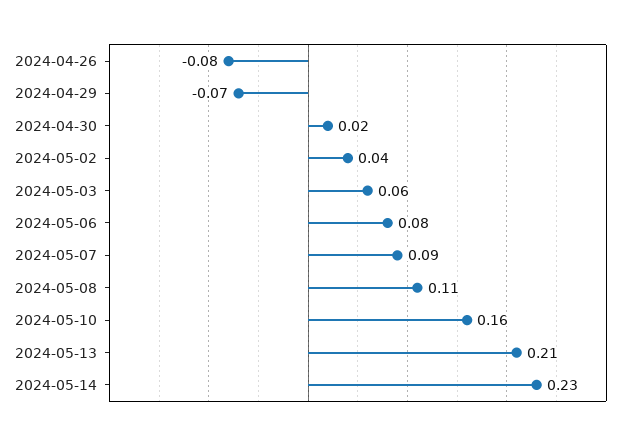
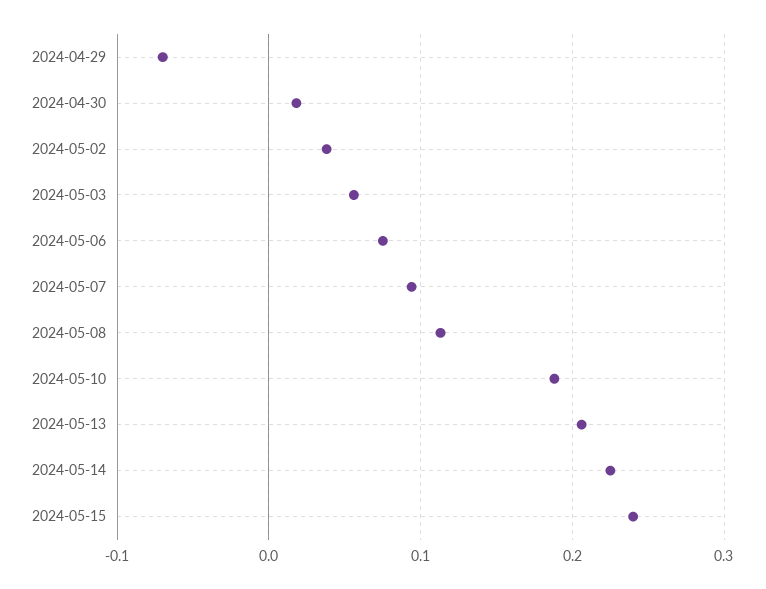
2024-04-26: -0.08 -> none
2024-05-10: 0.16 -> 0.19
2024-05-15: none -> 0.24

